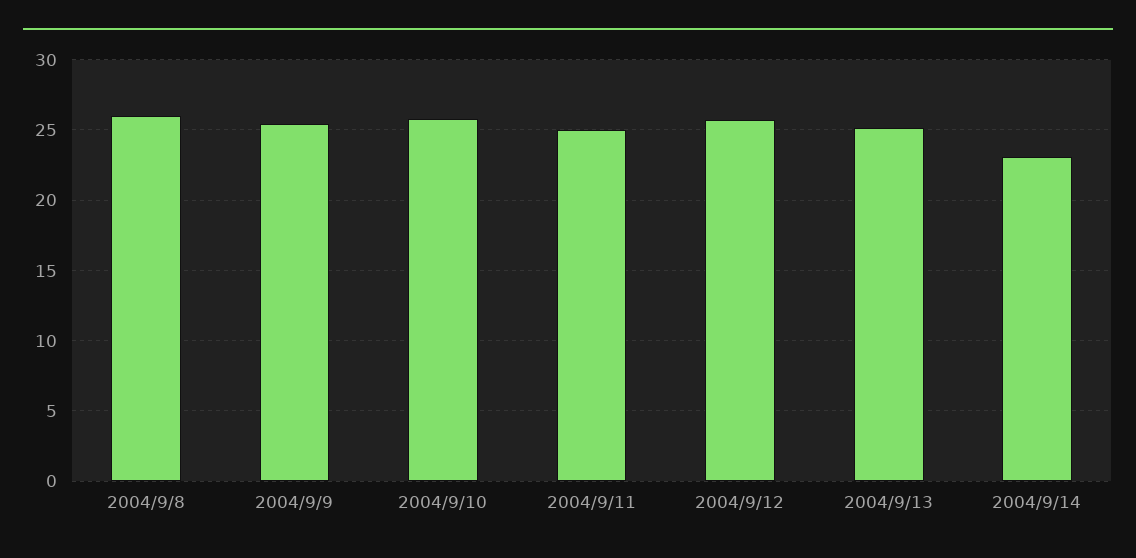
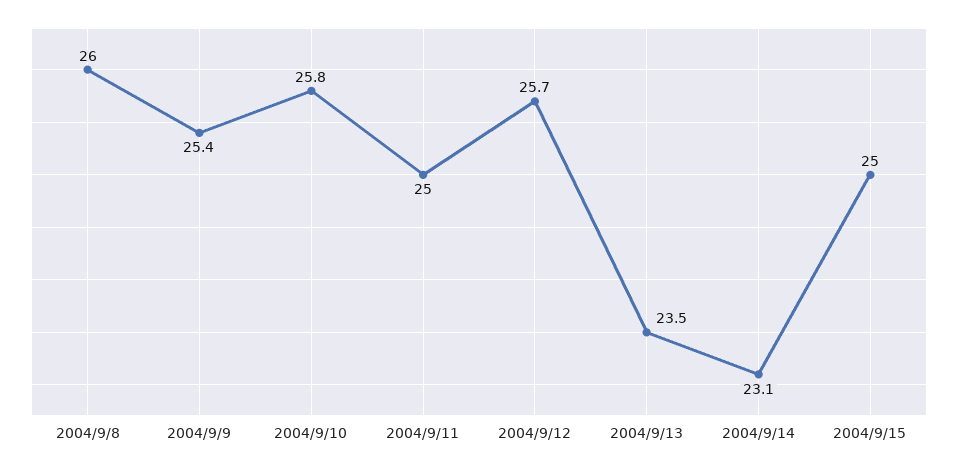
2004/9/13: 25 -> 23.5
2004/9/15: none -> 25

